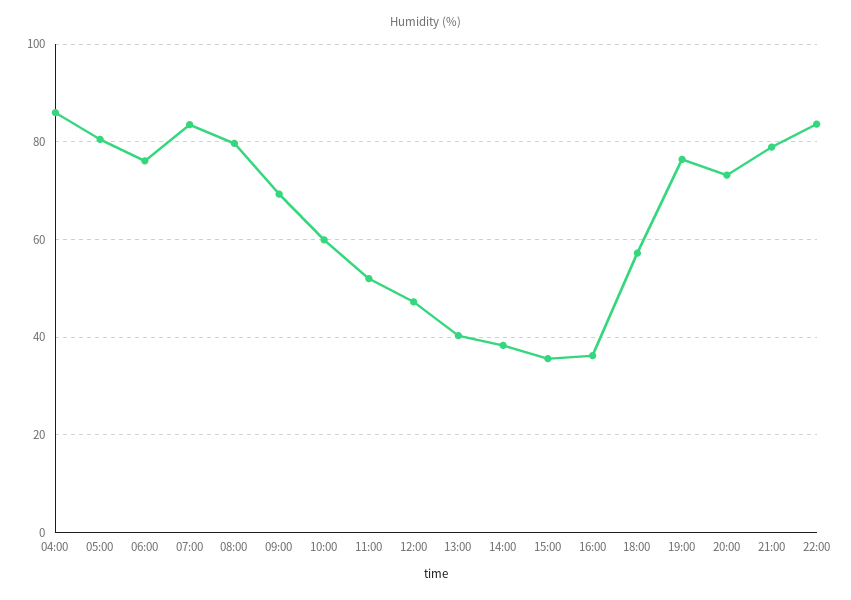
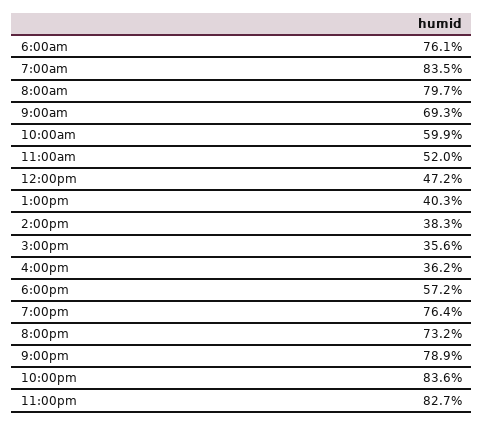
04:00: 86 -> none
05:00: 80 -> none
11:00pm: none -> 82.7

